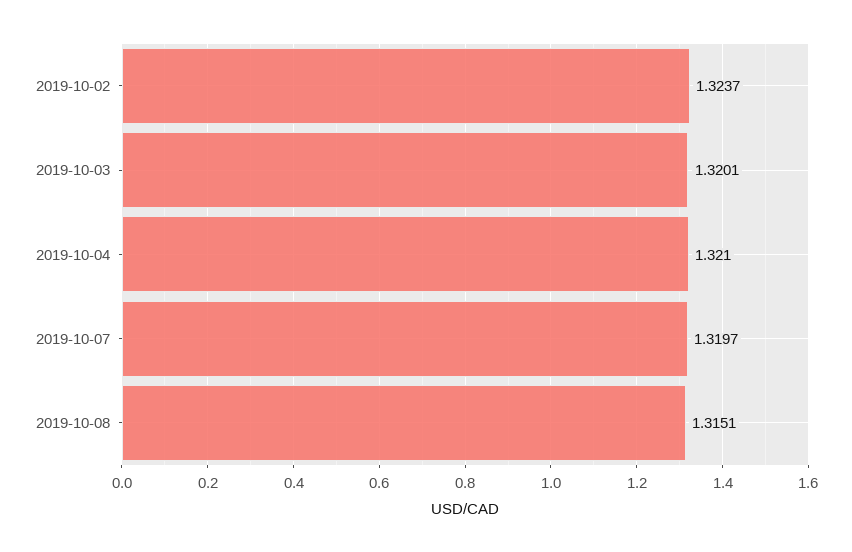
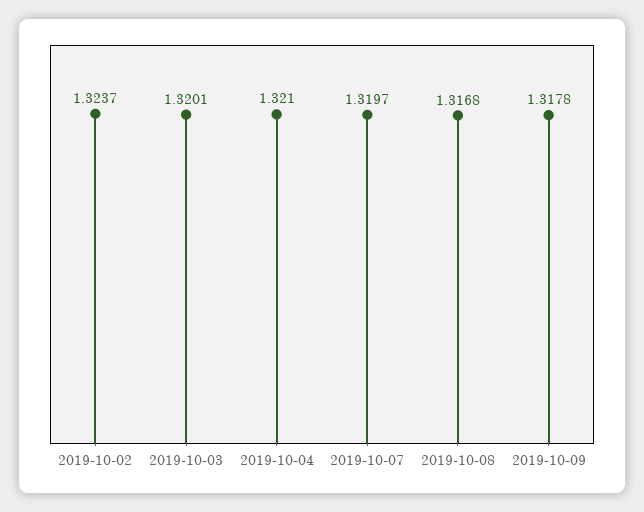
2019-10-08: 1.3151 -> 1.3168
2019-10-09: none -> 1.3178

